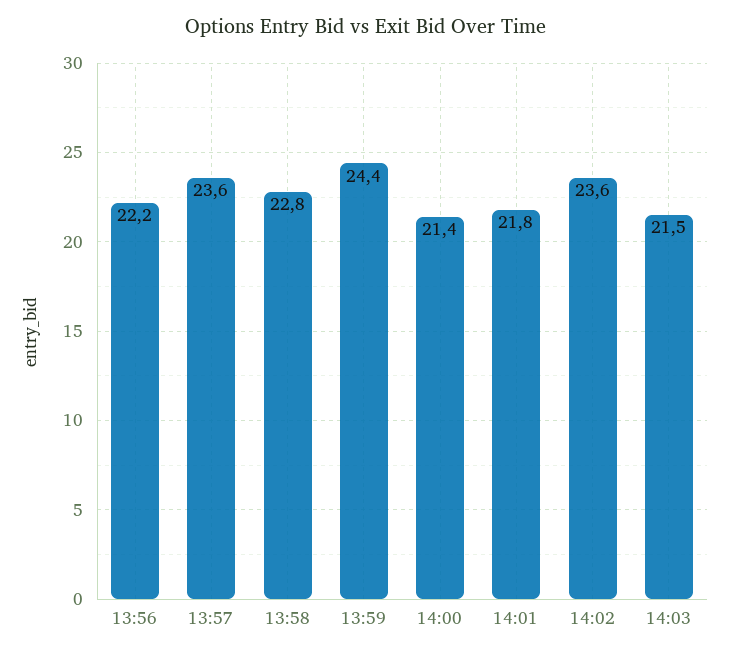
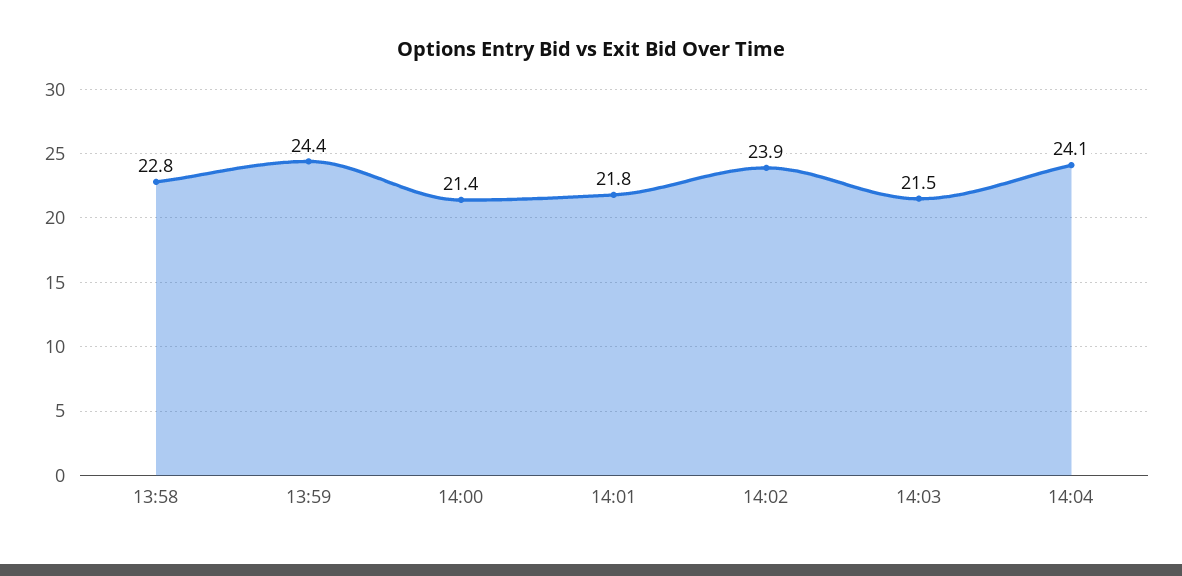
13:56: 22.2 -> none
13:57: 23.6 -> none
14:02: 23.6 -> 23.9
14:04: none -> 24.1

